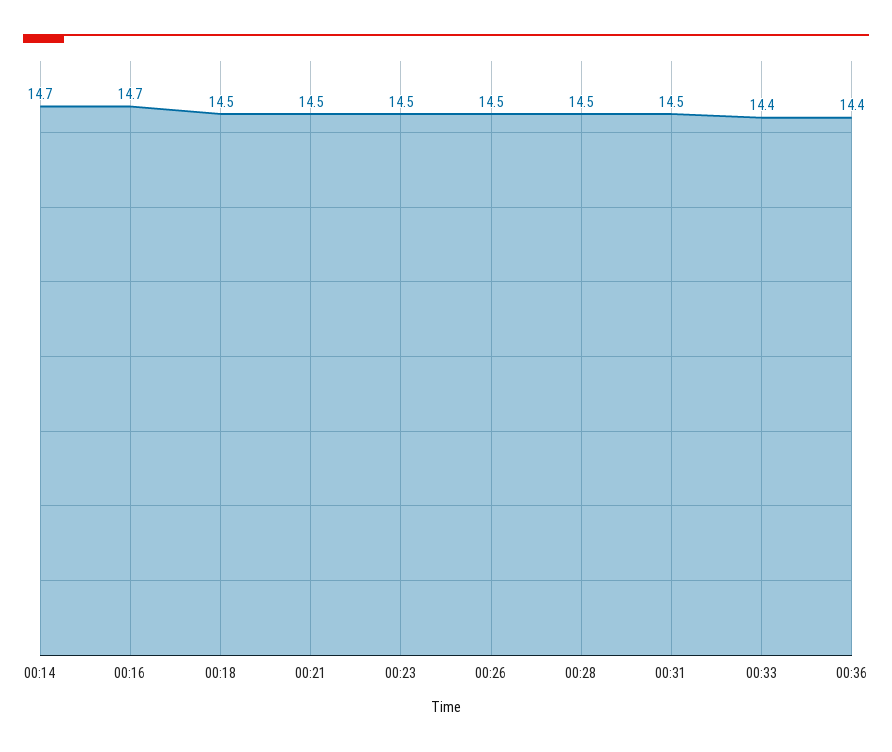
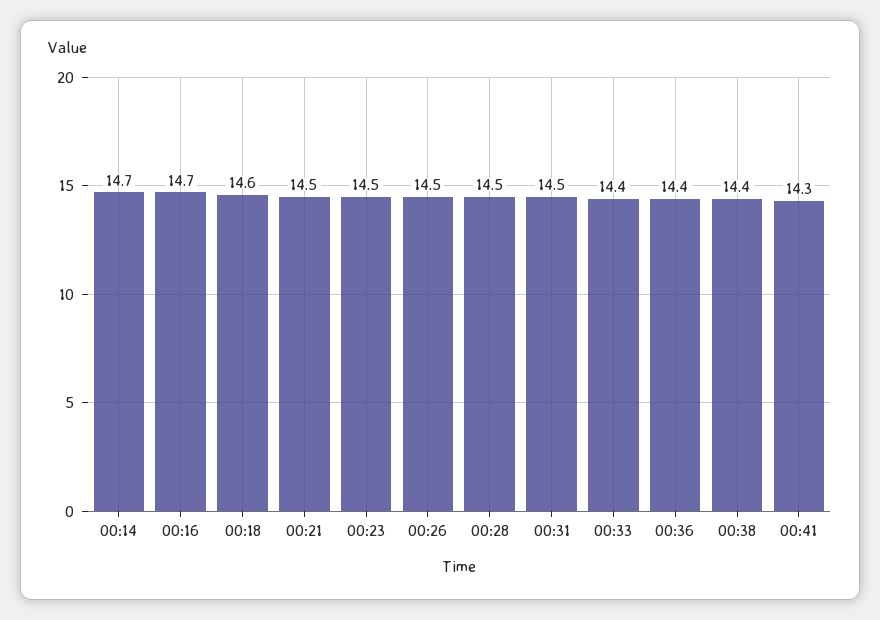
00:18: 14.5 -> 14.6
00:38: none -> 14.4
00:41: none -> 14.3

